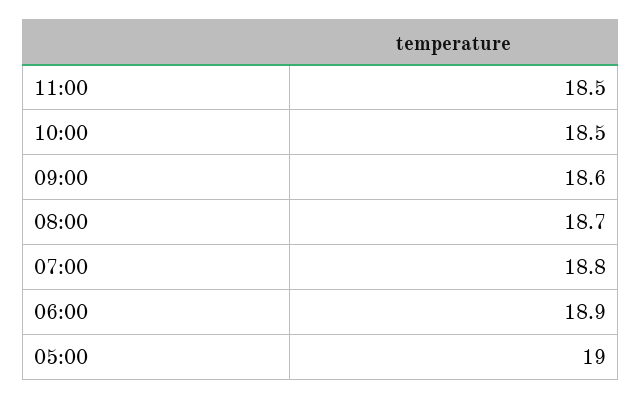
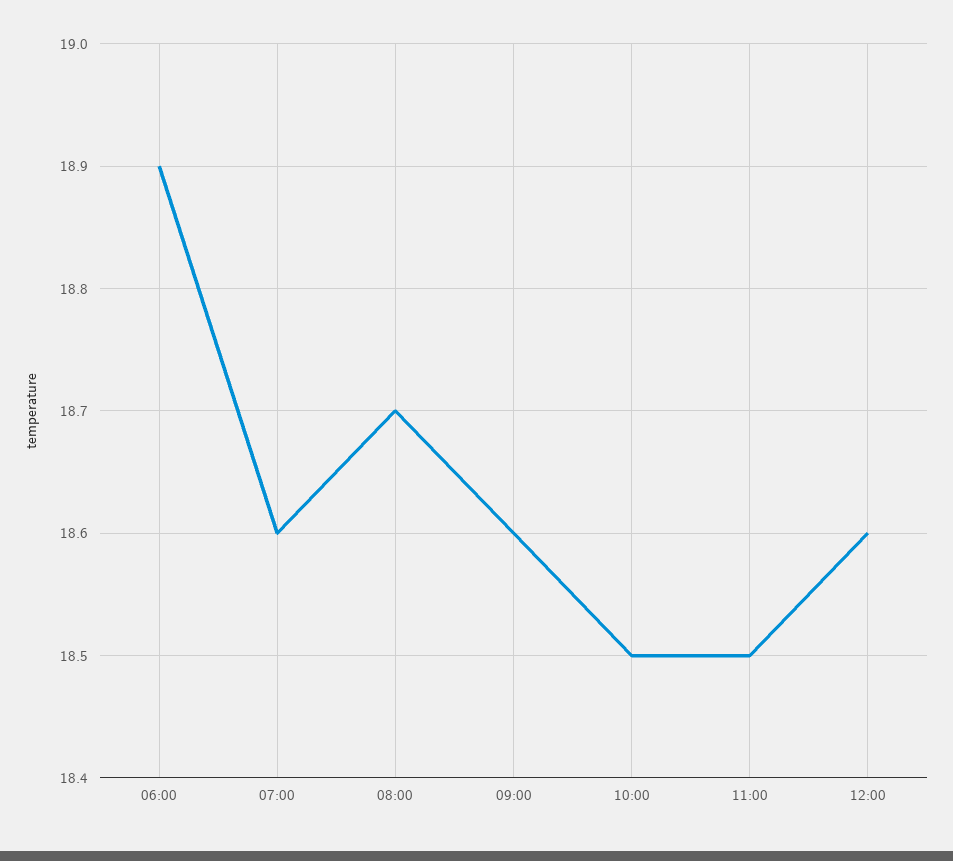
07:00: 18.8 -> 18.6
05:00: 19 -> none
12:00: none -> 18.6

